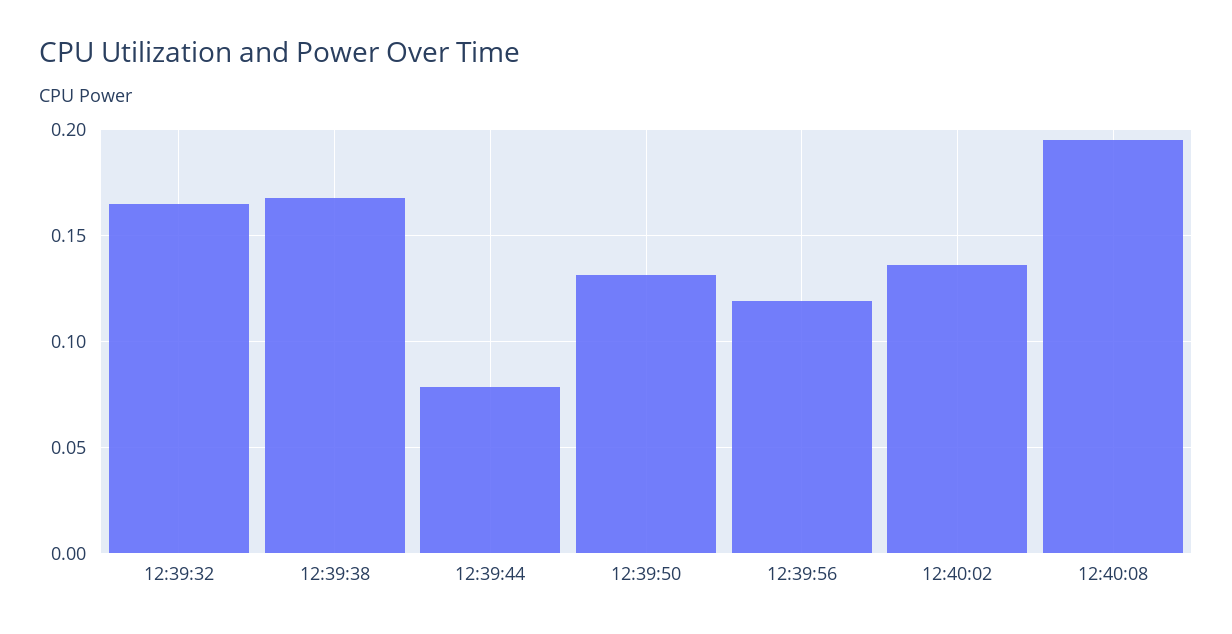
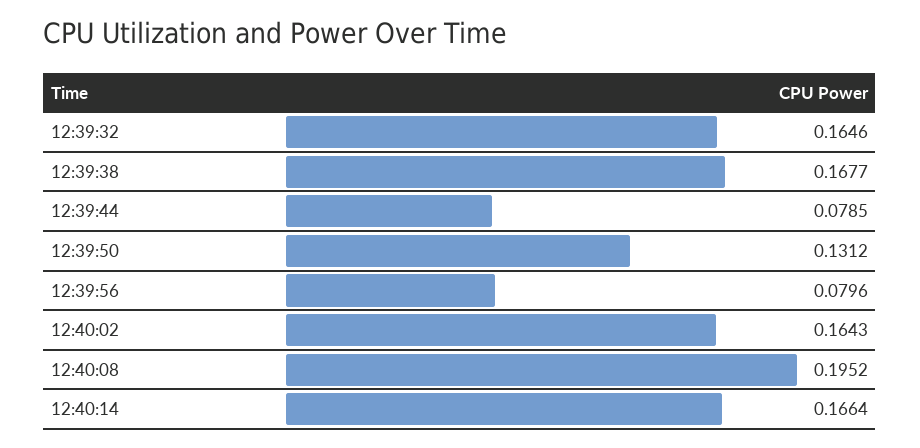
12:39:56: 0.12 -> 0.0796
12:40:02: 0.135 -> 0.1643
12:40:14: none -> 0.1664

